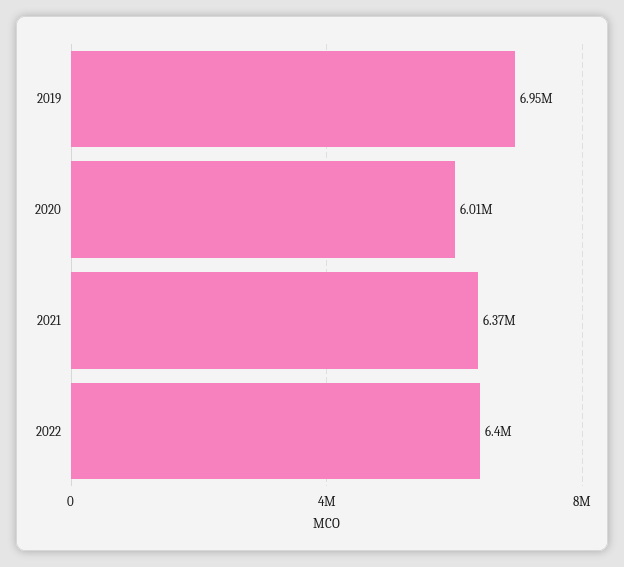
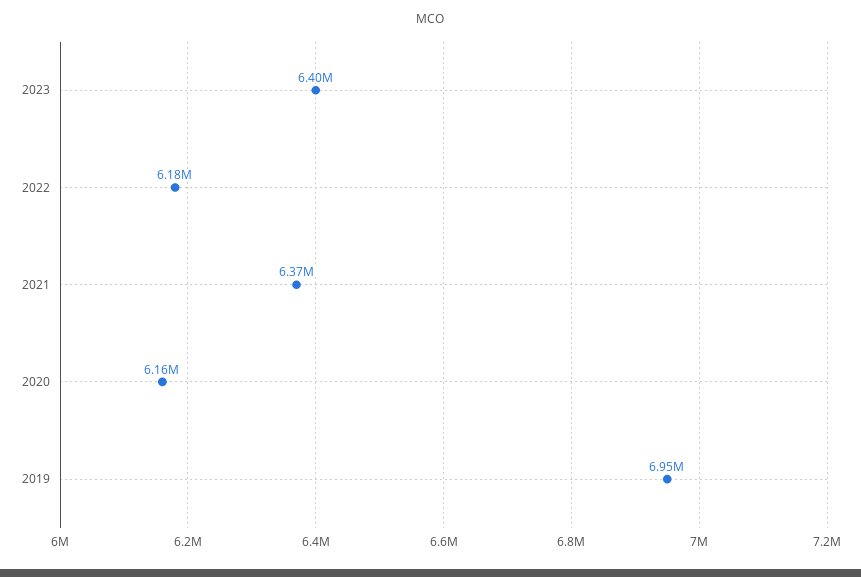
2020: 6010000 -> 6160000
2022: 6400000 -> 6180000
2023: none -> 6400000

